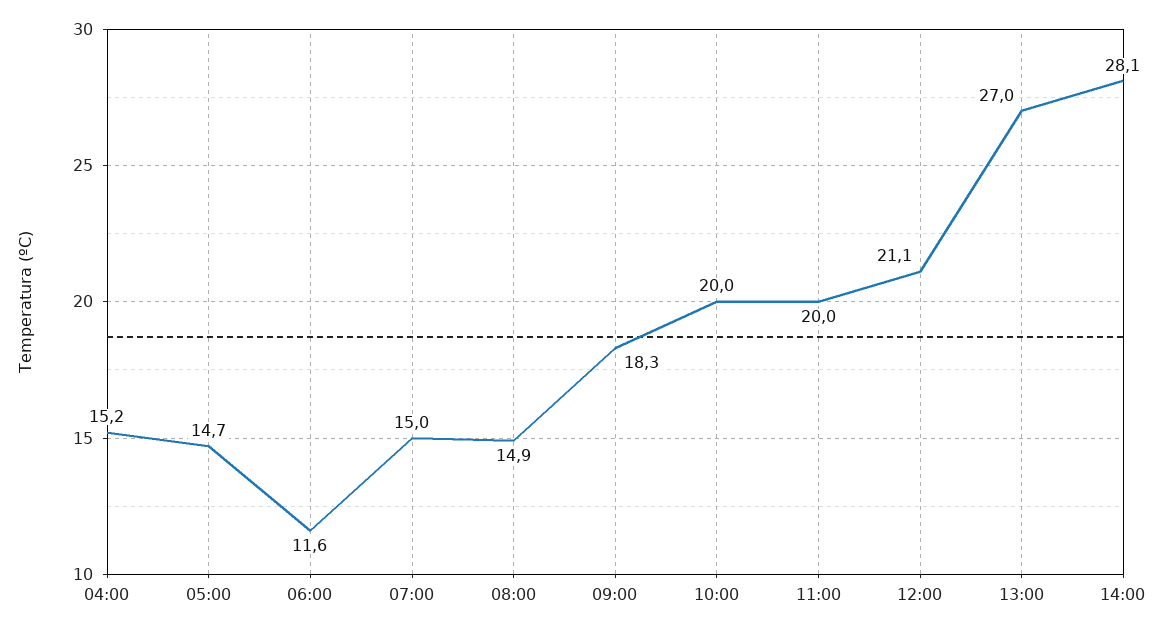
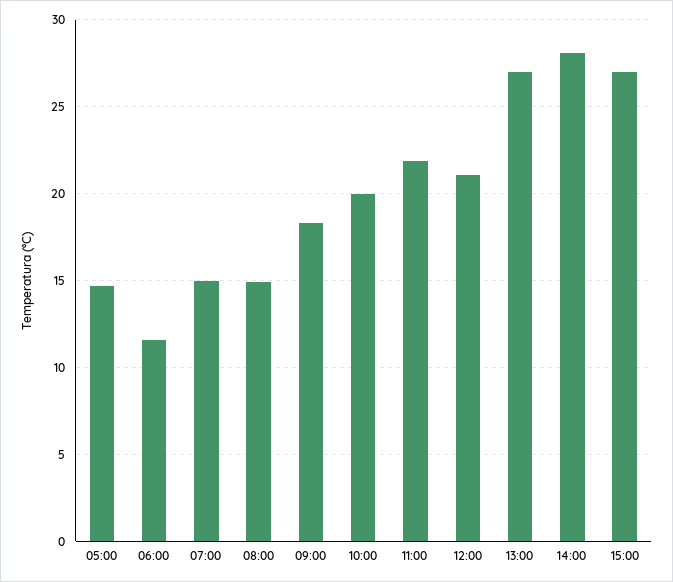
04:00: 15.2 -> none
11:00: 20 -> 22
15:00: none -> 27

